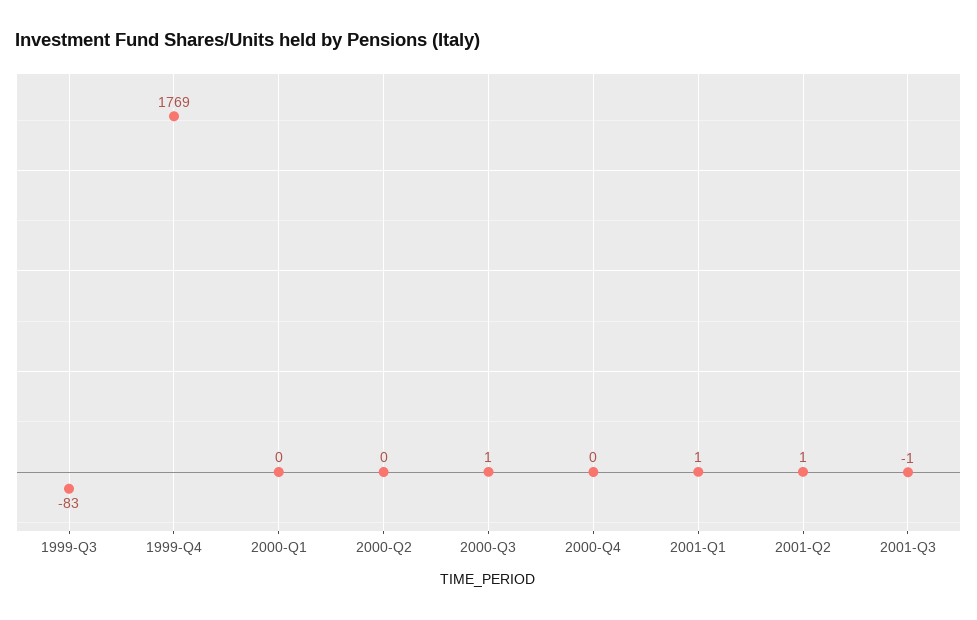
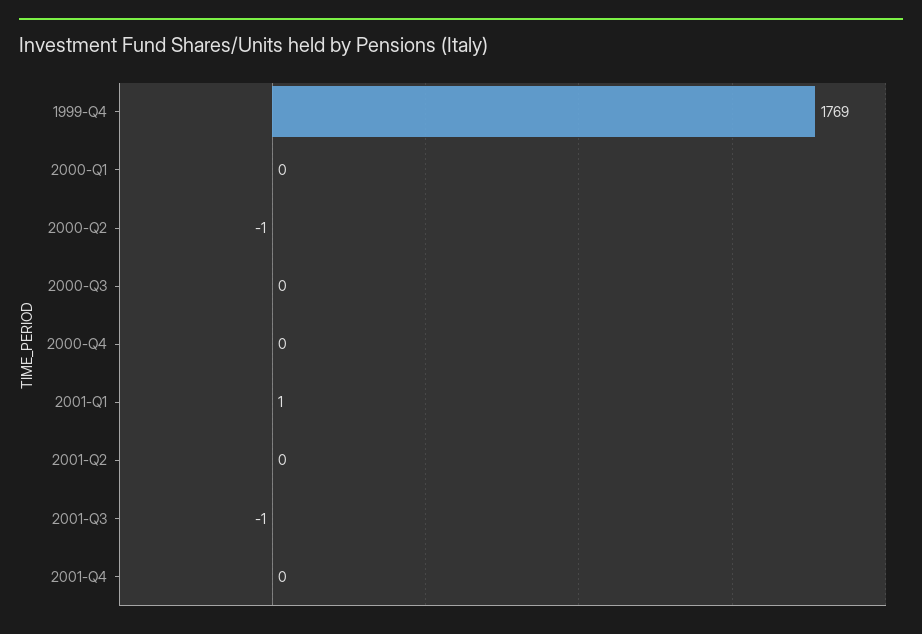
1999-Q3: -83 -> none
2000-Q2: 0 -> -1
2000-Q3: 1 -> 0
2001-Q2: 1 -> 0
2001-Q4: none -> 0

